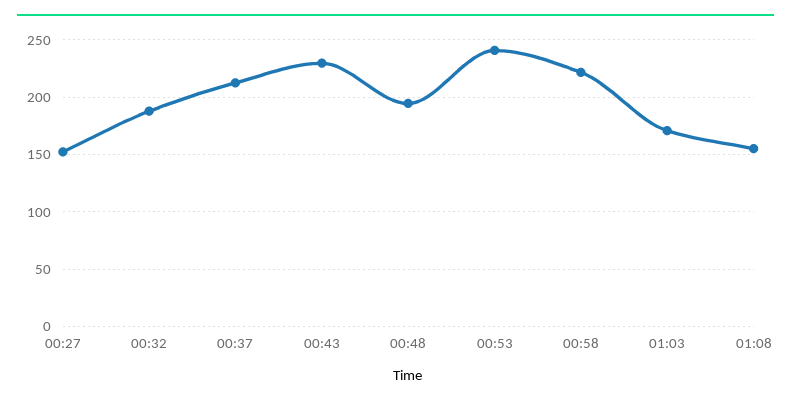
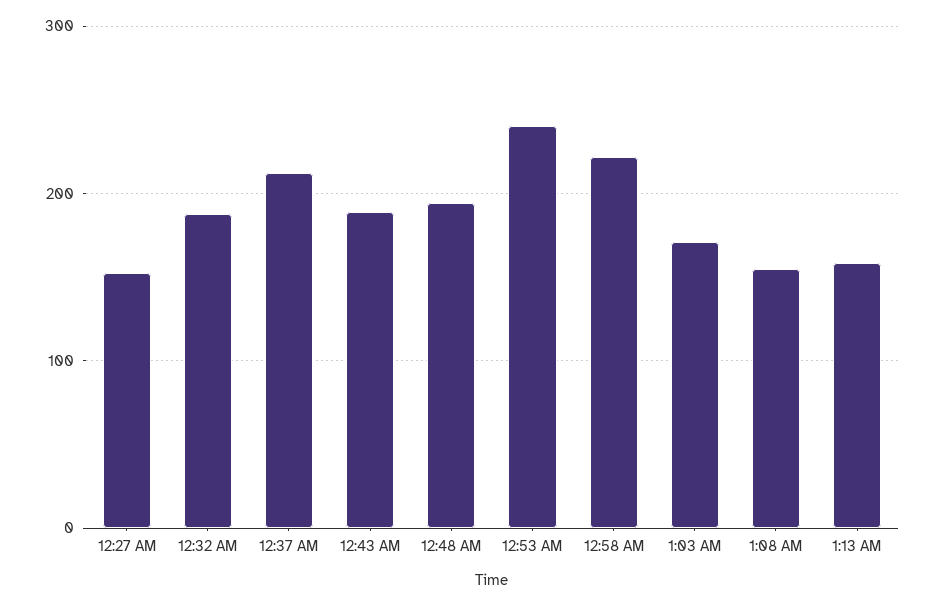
00:43: 230 -> 190
1:13 AM: none -> 160

